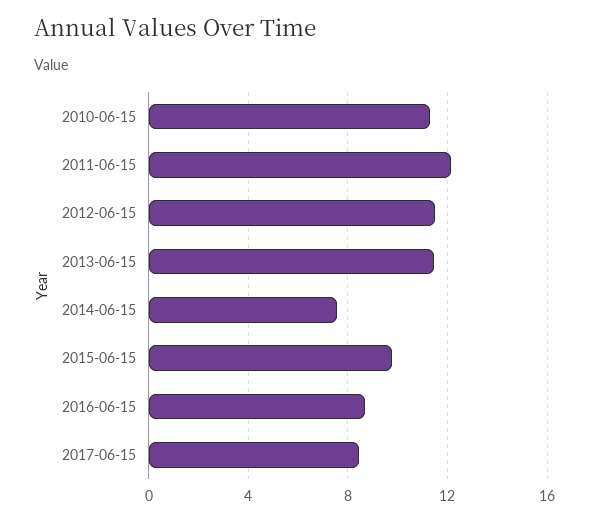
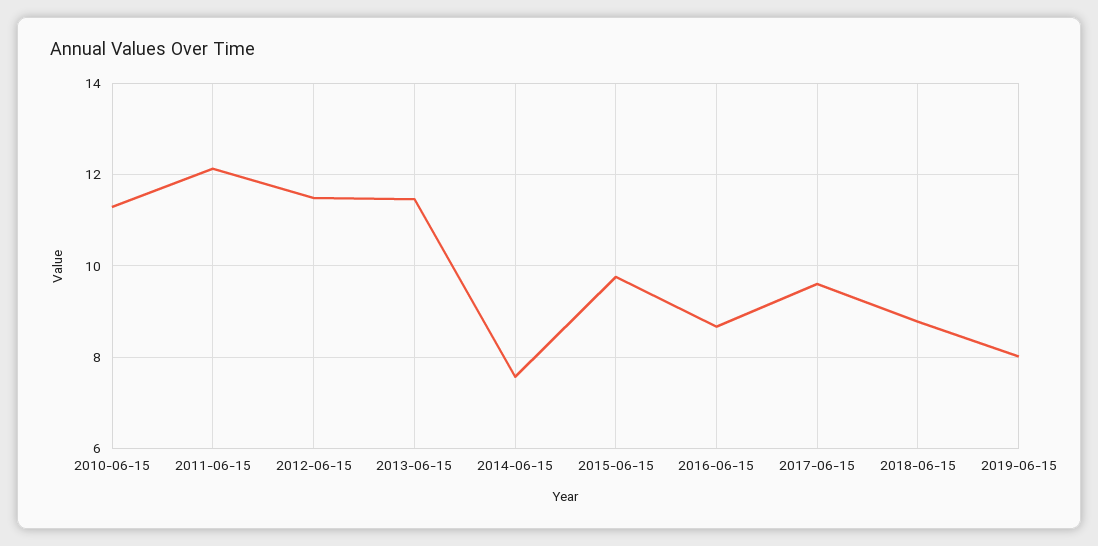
2017-06-15: 8.5 -> 9.6
2018-06-15: none -> 8.8
2019-06-15: none -> 8

